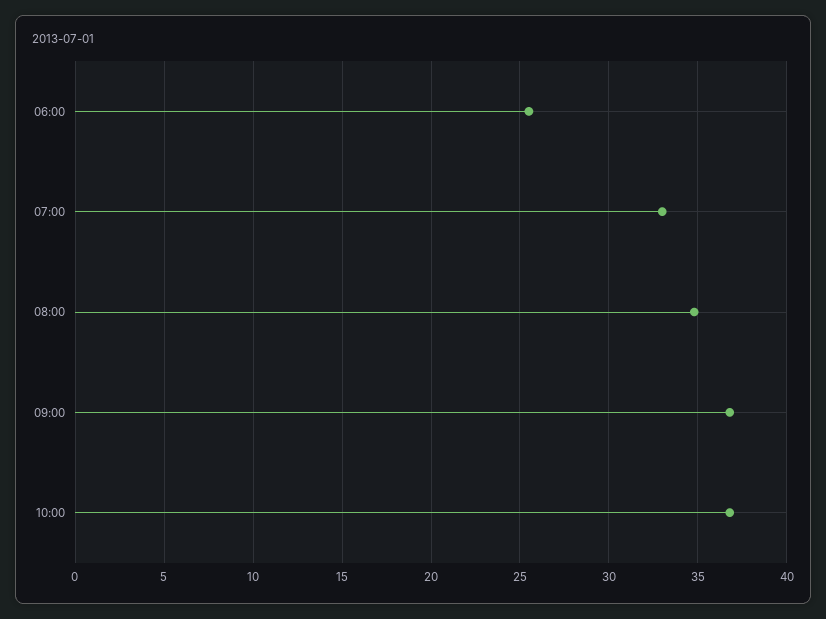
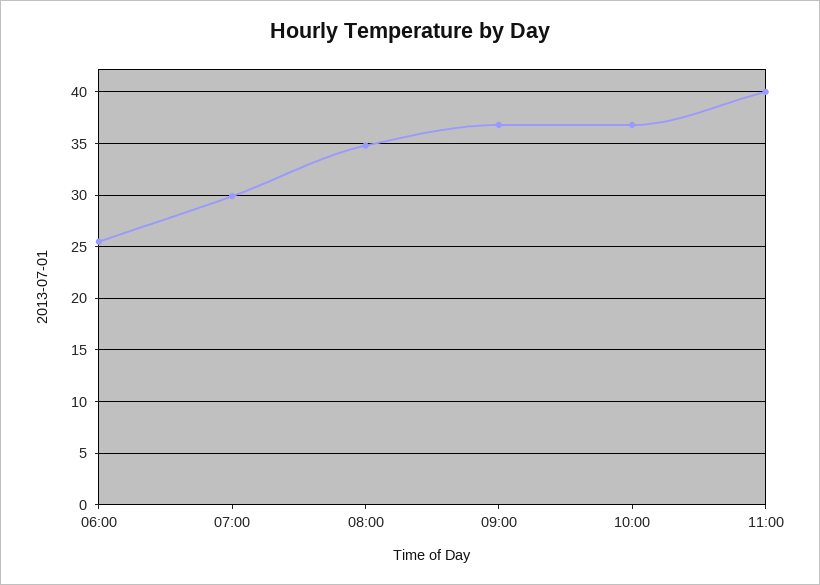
07:00: 33 -> 30
11:00: none -> 40

